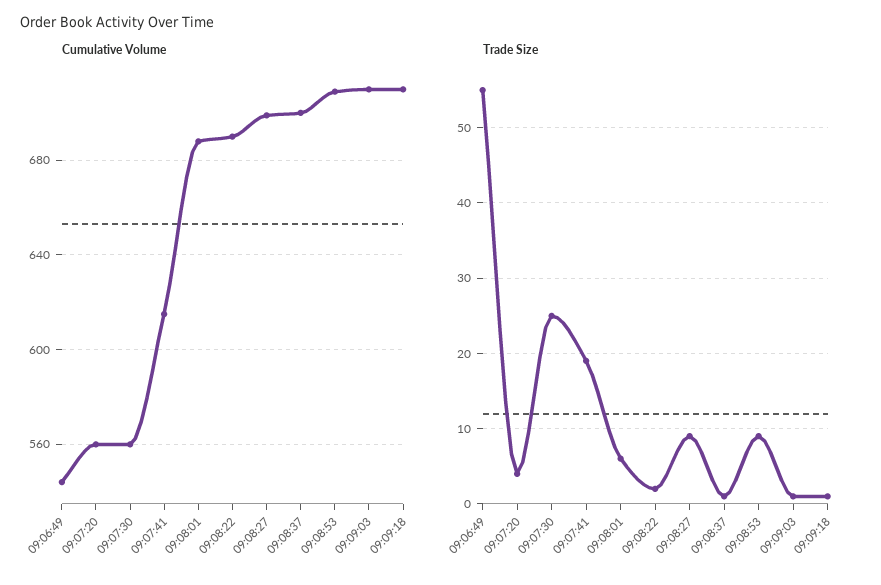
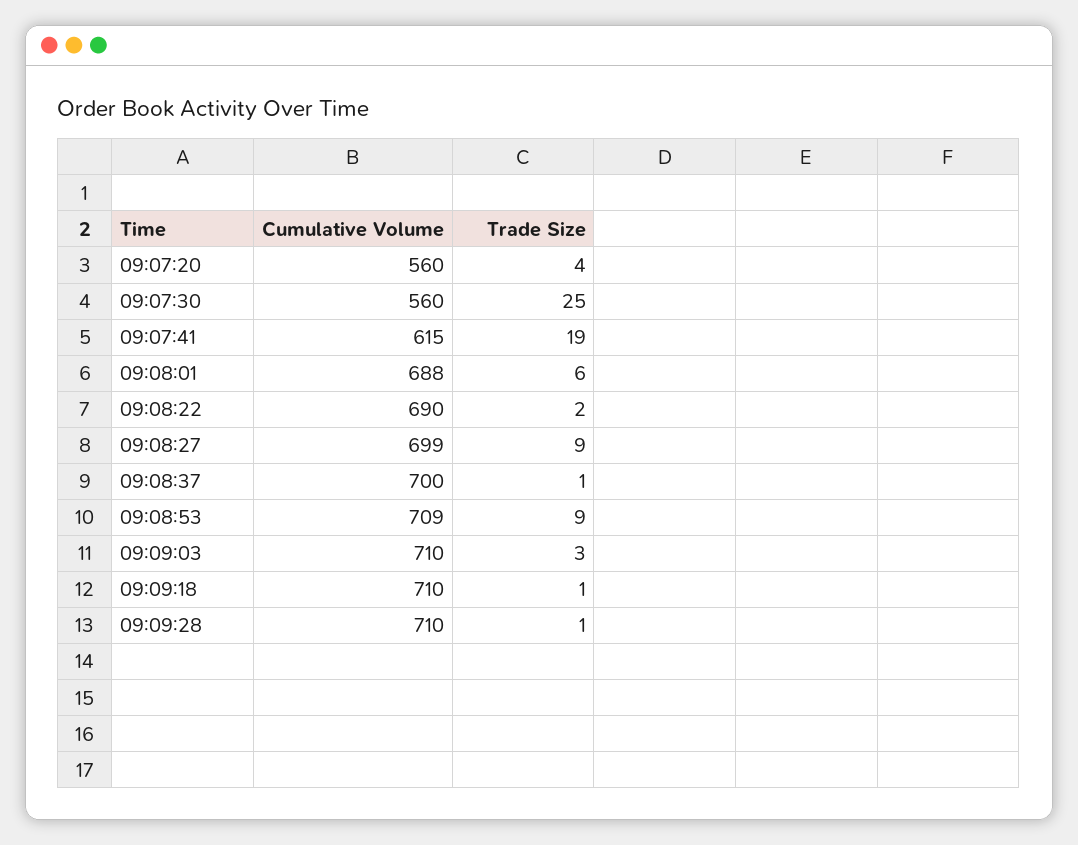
Cumulative Volume, 09:06:49: 545 -> none
Trade Size, 09:06:49: 55 -> none
Trade Size, 09:09:03: 1 -> 3
Cumulative Volume, 09:09:28: none -> 710
Trade Size, 09:09:28: none -> 1

